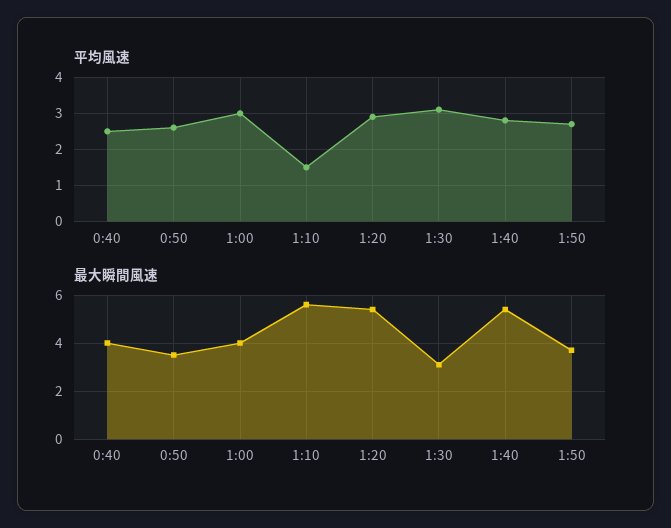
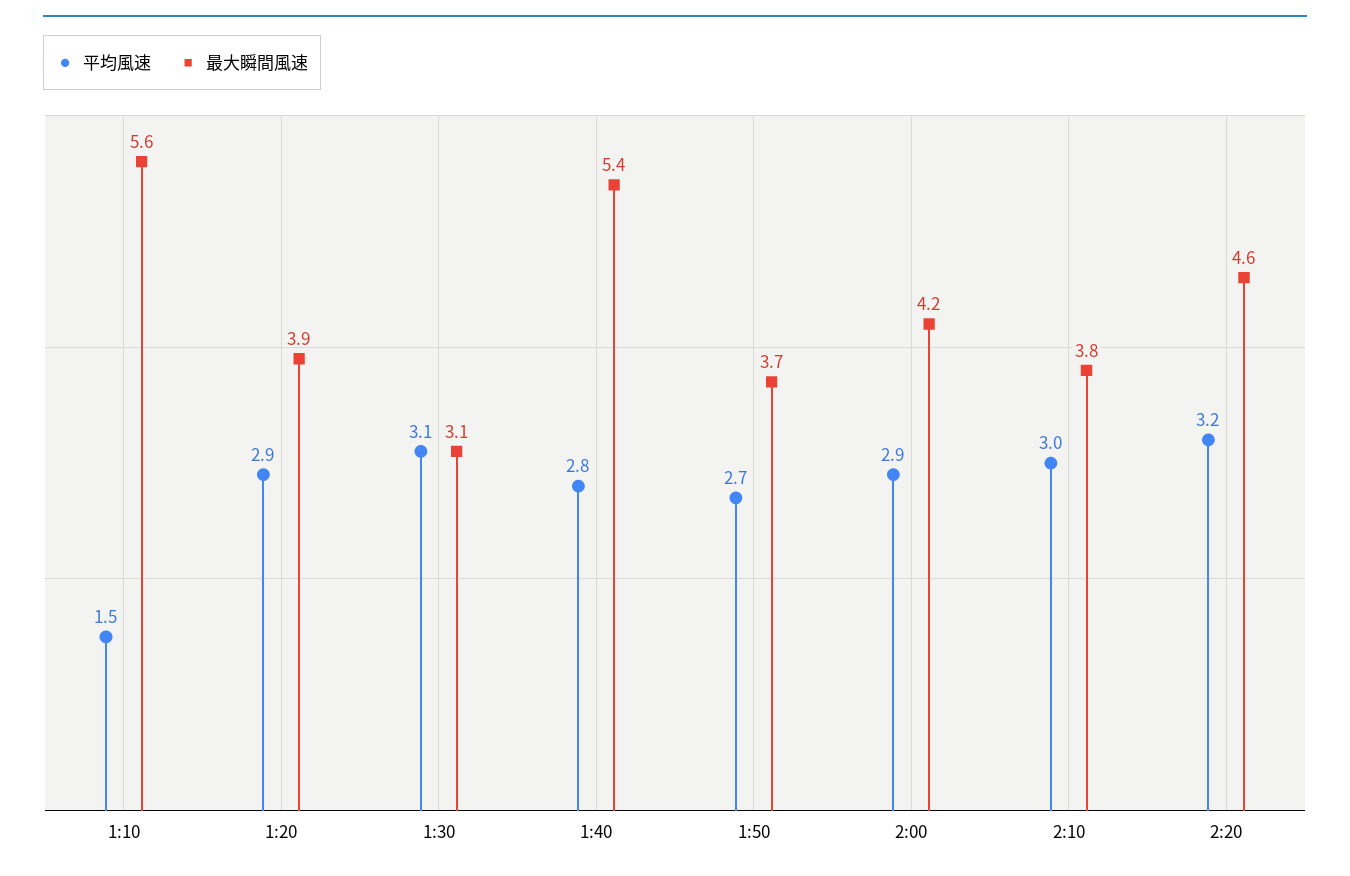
平均風速, 0:40: 2.5 -> none
平均風速, 0:50: 2.5 -> none
平均風速, 1:00: 3 -> none
最大瞬間風速, 0:40: 4 -> none
最大瞬間風速, 0:50: 3.5 -> none
最大瞬間風速, 1:00: 4 -> none
最大瞬間風速, 1:20: 5.5 -> 3.9
平均風速, 2:00: none -> 2.9
最大瞬間風速, 2:00: none -> 4.2
平均風速, 2:10: none -> 3
最大瞬間風速, 2:10: none -> 3.8
平均風速, 2:20: none -> 3.2
最大瞬間風速, 2:20: none -> 4.6

